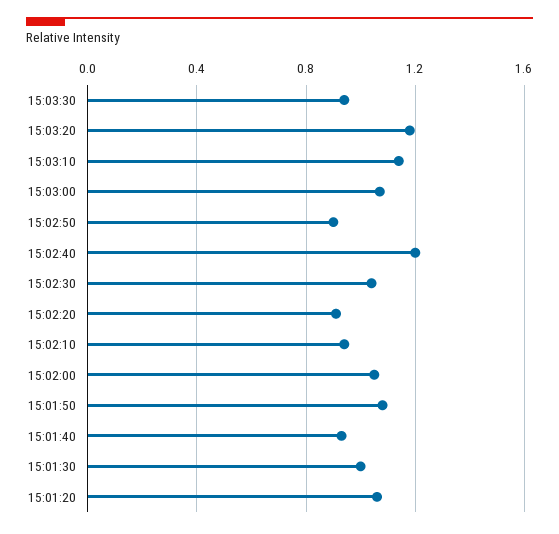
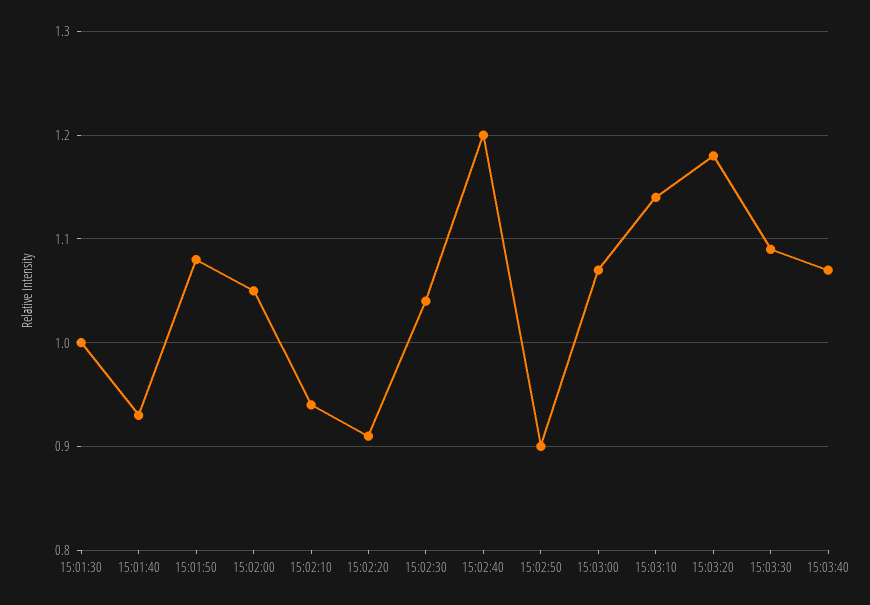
15:03:30: 0.95 -> 1.09
15:01:20: 1.05 -> none
15:03:40: none -> 1.07

